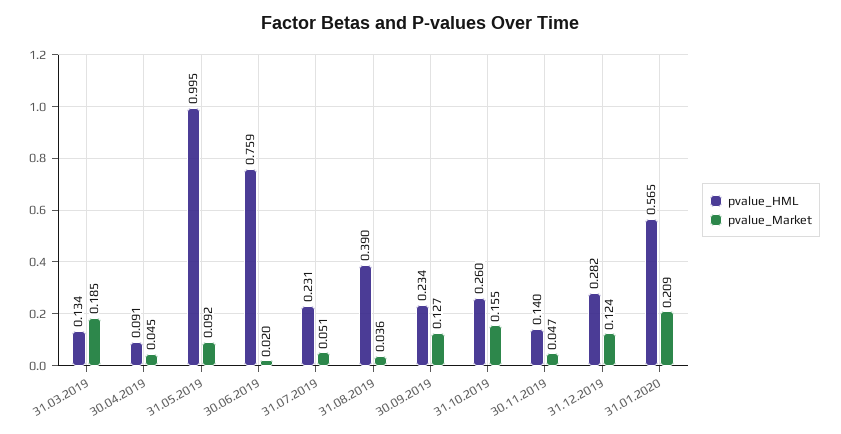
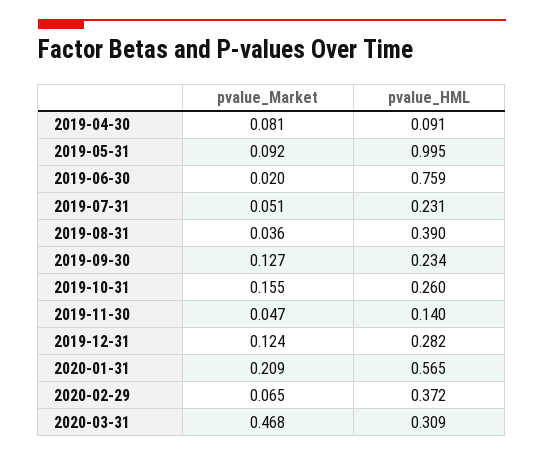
pvalue_HML, 31.03.2019: 0.134 -> none
pvalue_Market, 31.03.2019: 0.185 -> none
pvalue_Market, 30.04.2019: 0.045 -> 0.081
pvalue_Market, 2020-02-29: none -> 0.065
pvalue_HML, 2020-02-29: none -> 0.372
pvalue_Market, 2020-03-31: none -> 0.468
pvalue_HML, 2020-03-31: none -> 0.309

